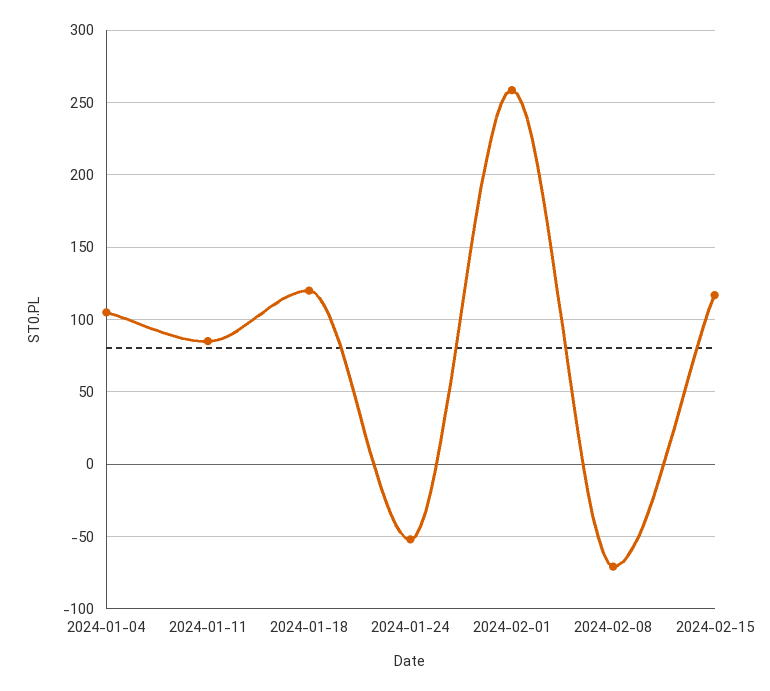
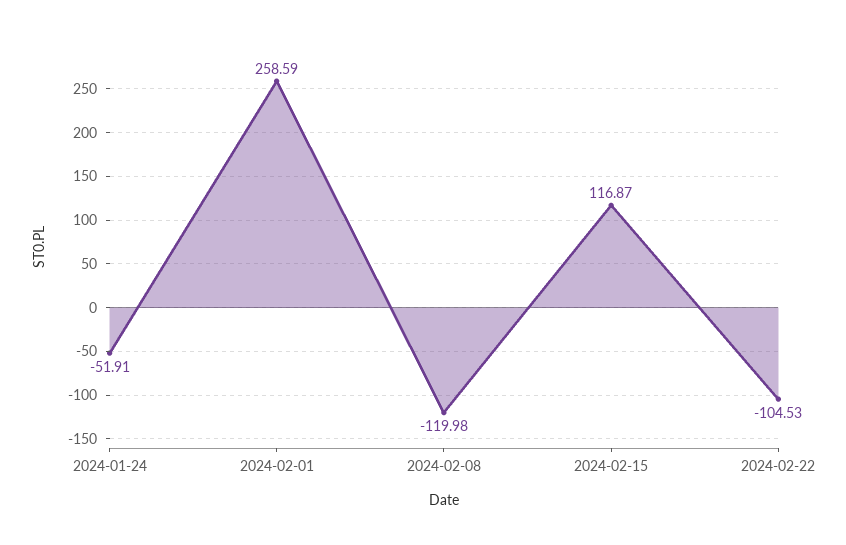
2024-01-04: 105 -> none
2024-01-11: 85 -> none
2024-01-18: 120 -> none
2024-02-08: -70 -> -119.98
2024-02-22: none -> -104.53

